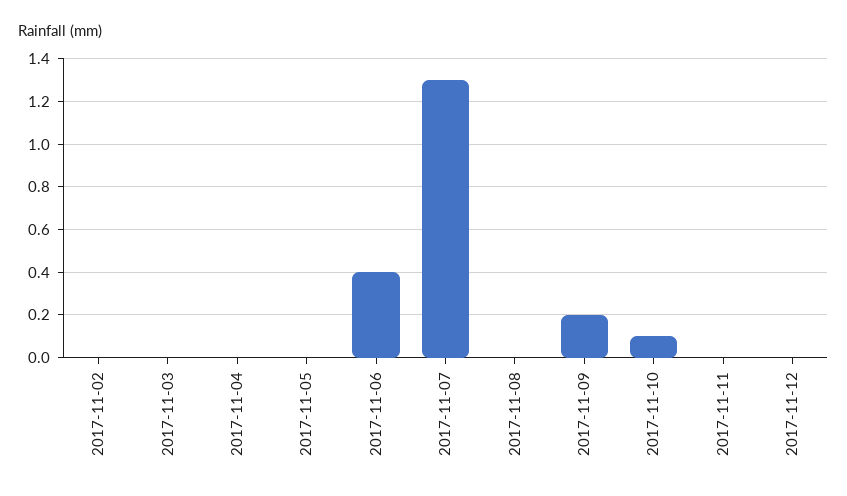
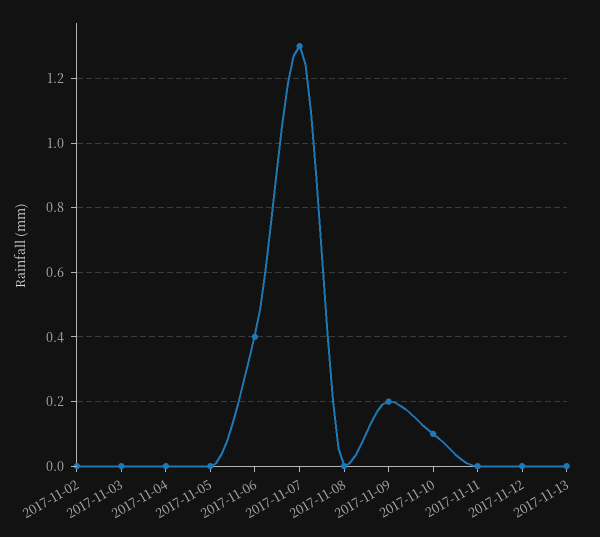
2017-11-13: none -> 0

